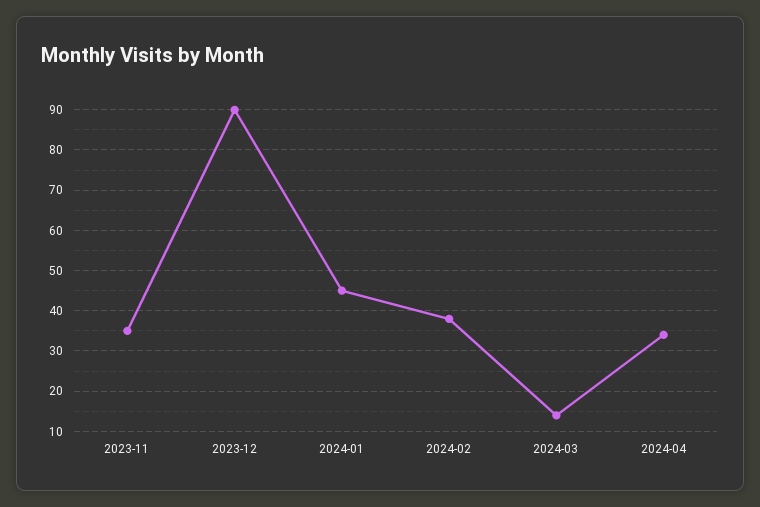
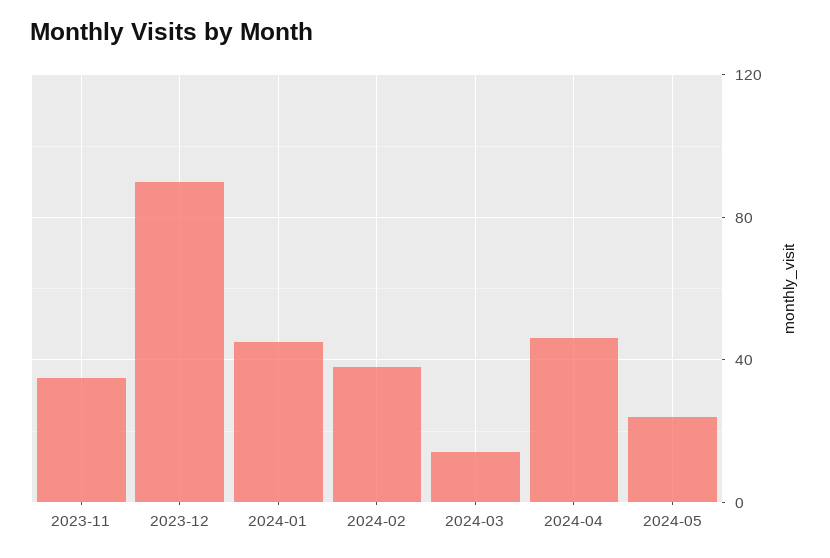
2024-04: 35 -> 45
2024-05: none -> 25

